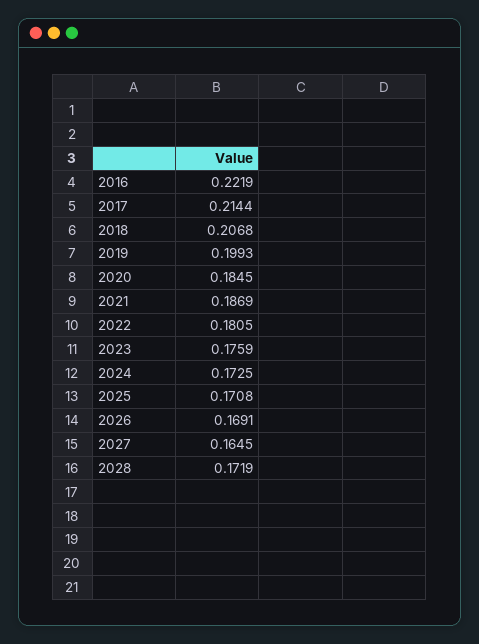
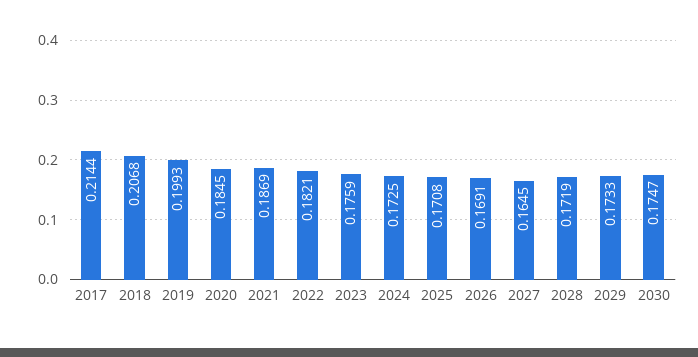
2016: 0.2219 -> none
2022: 0.1805 -> 0.1821
2029: none -> 0.1733
2030: none -> 0.1747

